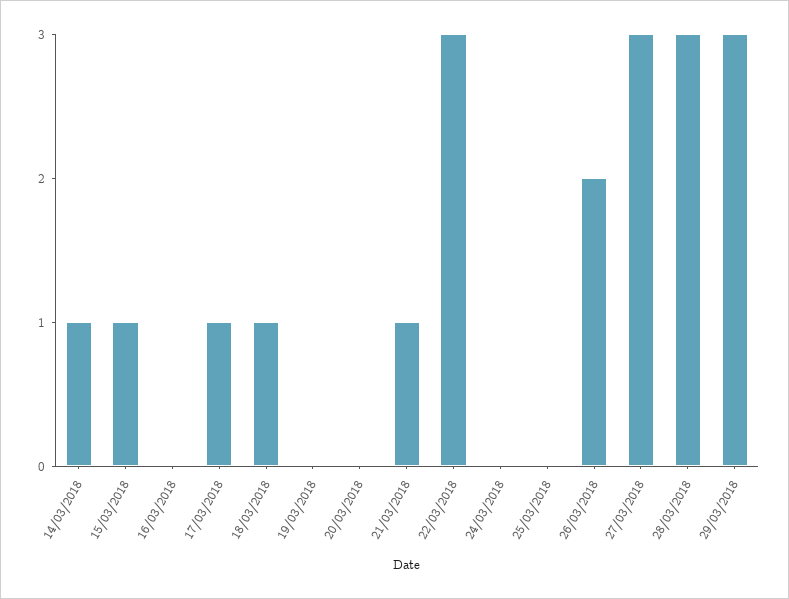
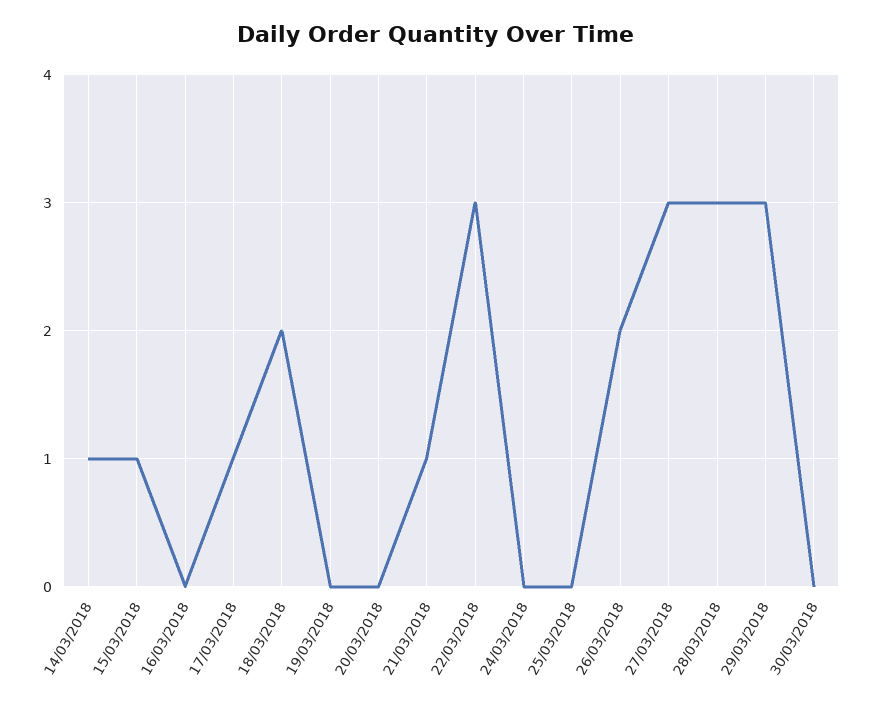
18/03/2018: 1 -> 2
30/03/2018: none -> 0

